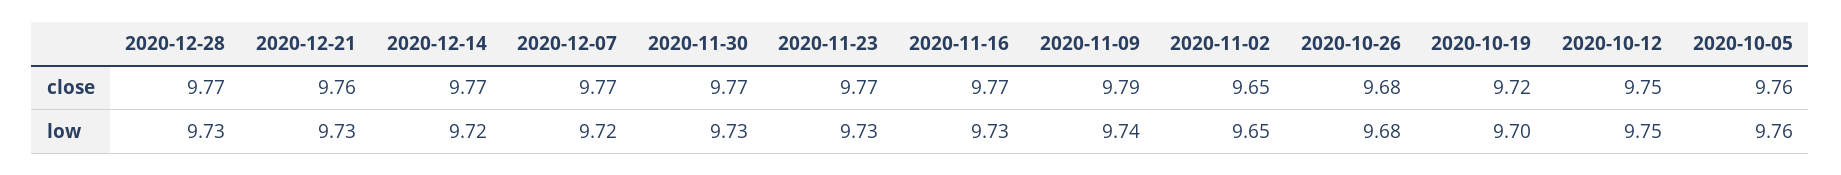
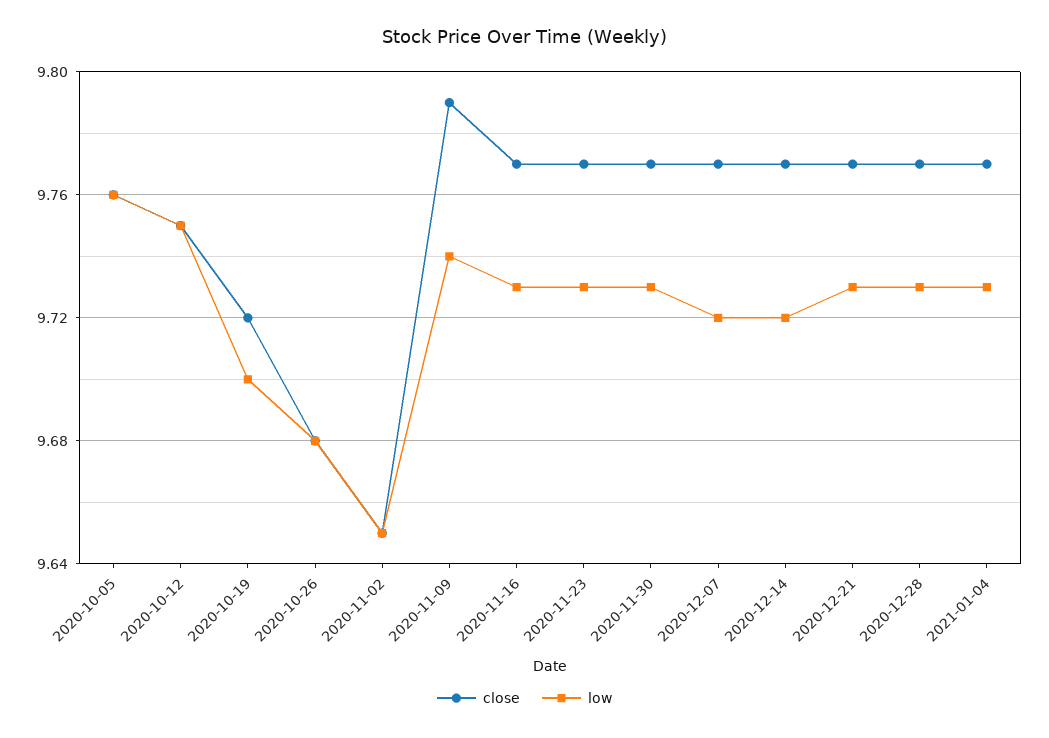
close, 2020-12-21: 9.76 -> 9.77
close, 2021-01-04: none -> 9.77
low, 2021-01-04: none -> 9.73

